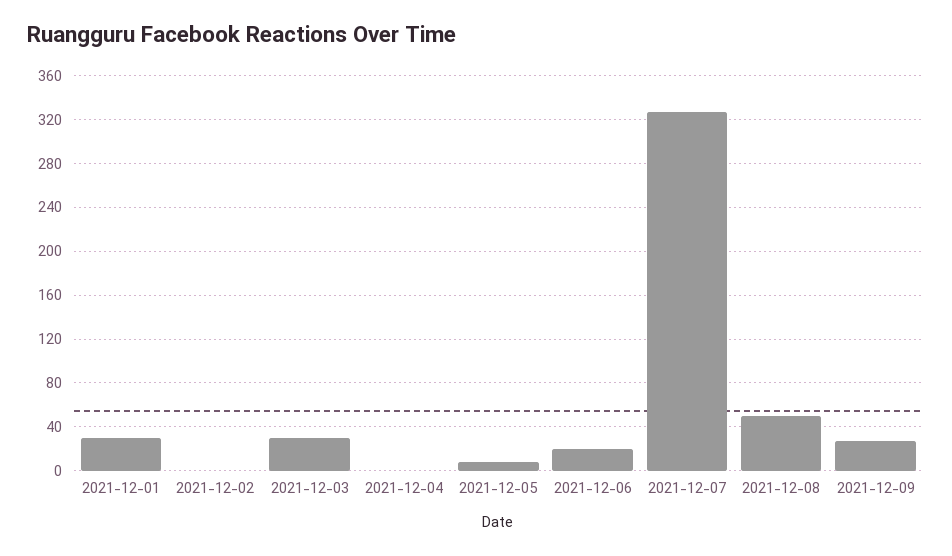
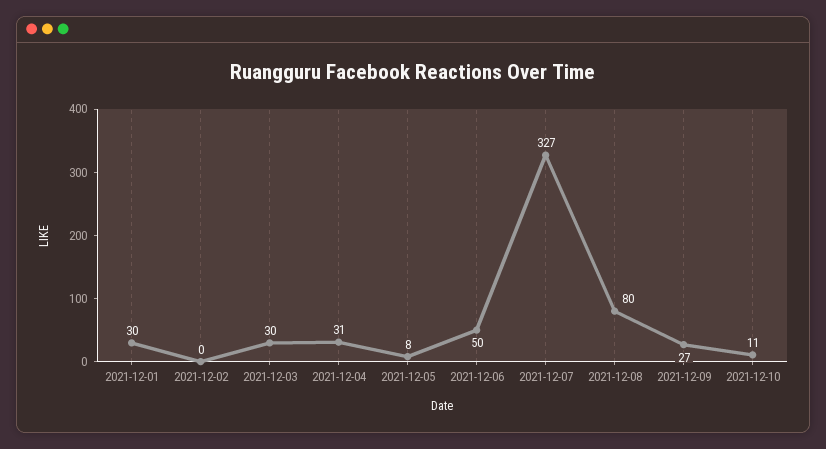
2021-12-04: 0 -> 31
2021-12-06: 20 -> 50
2021-12-08: 50 -> 80
2021-12-10: none -> 11

